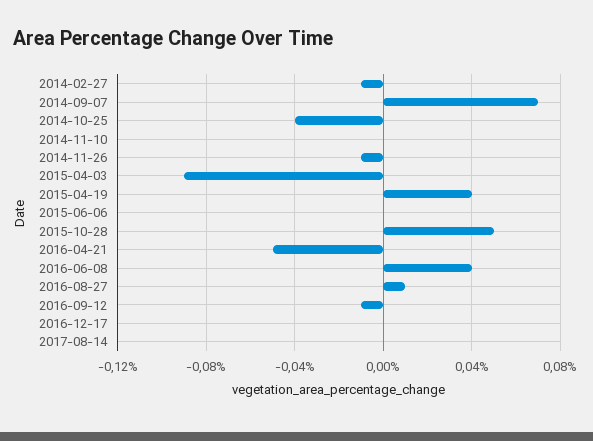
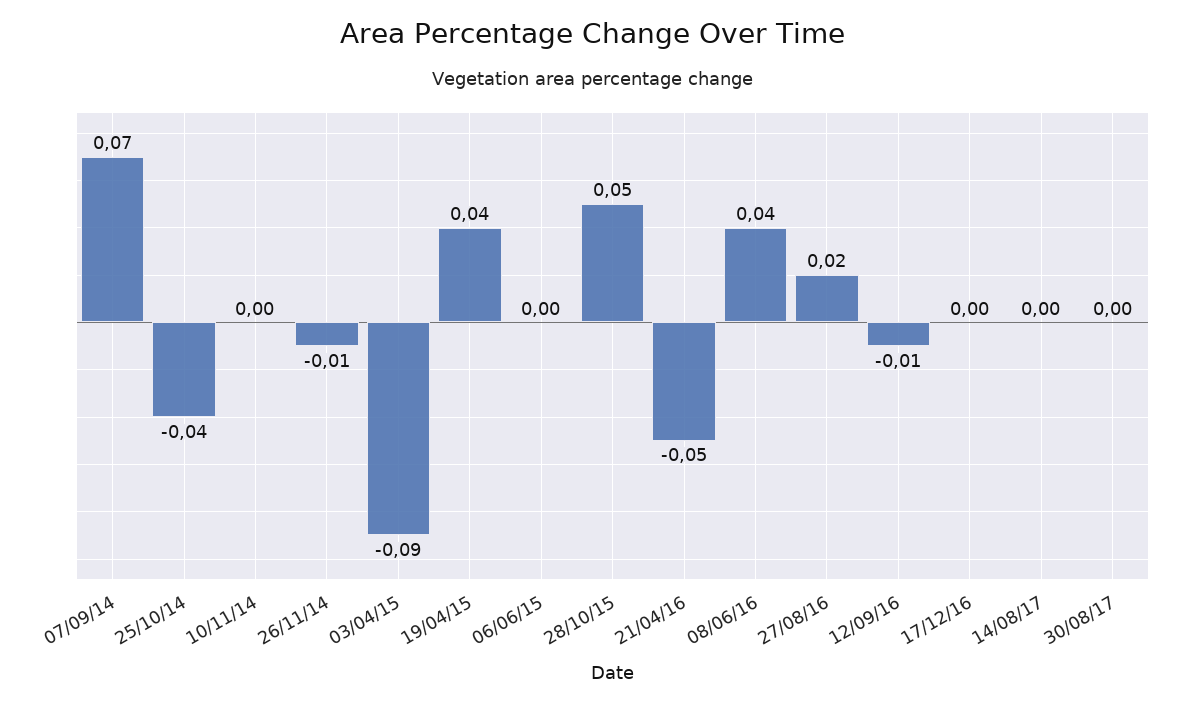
2014-02-27: -0.01 -> none
2016-08-27: 0.01 -> 0.02
30/08/17: none -> 0

